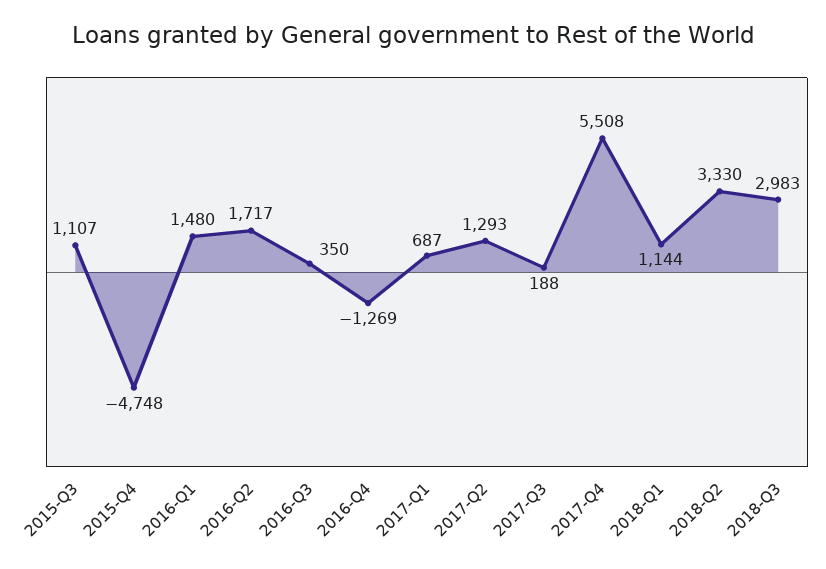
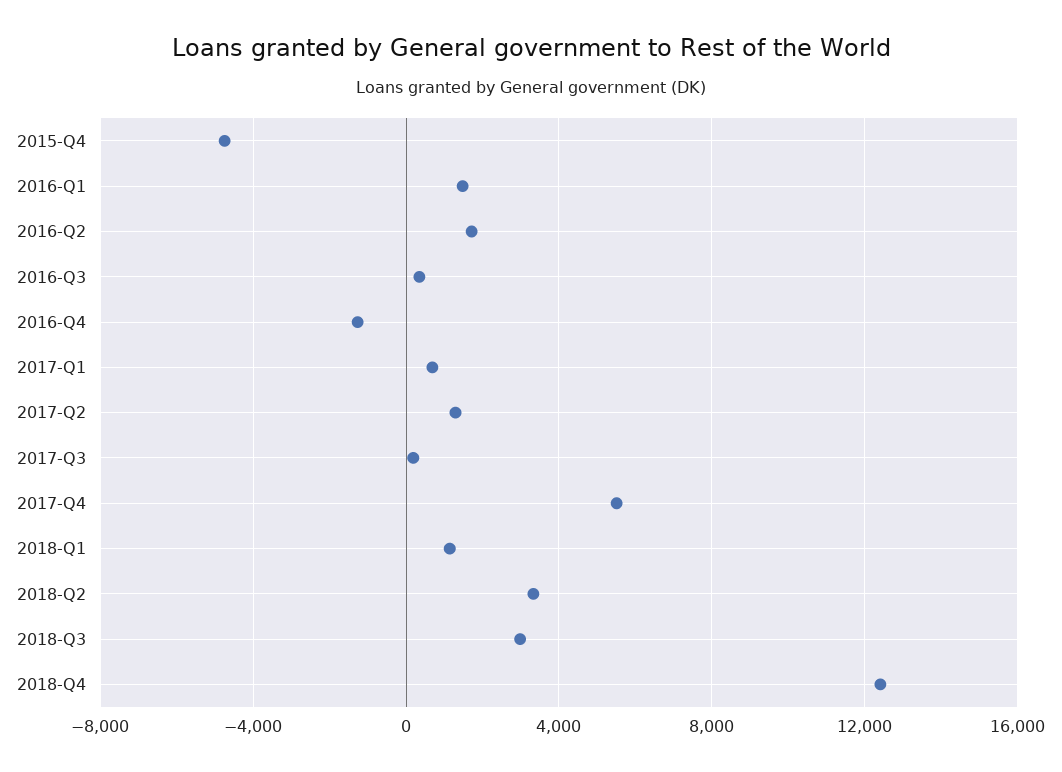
2015-Q3: 1107 -> none
2018-Q4: none -> 12500

